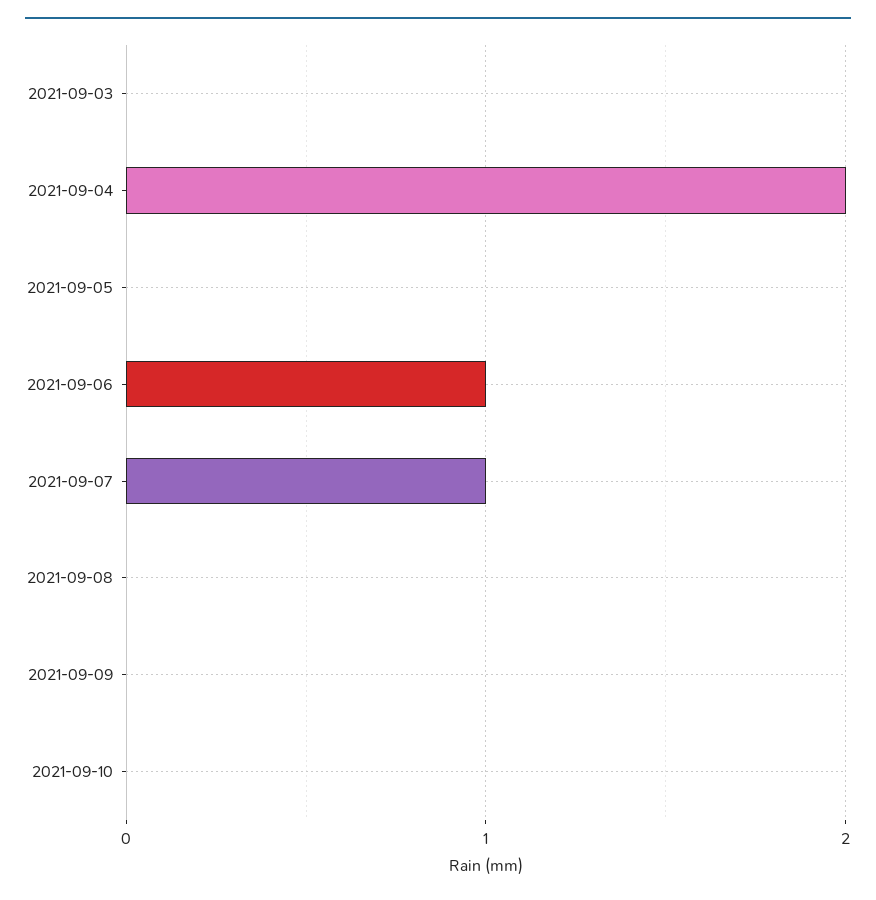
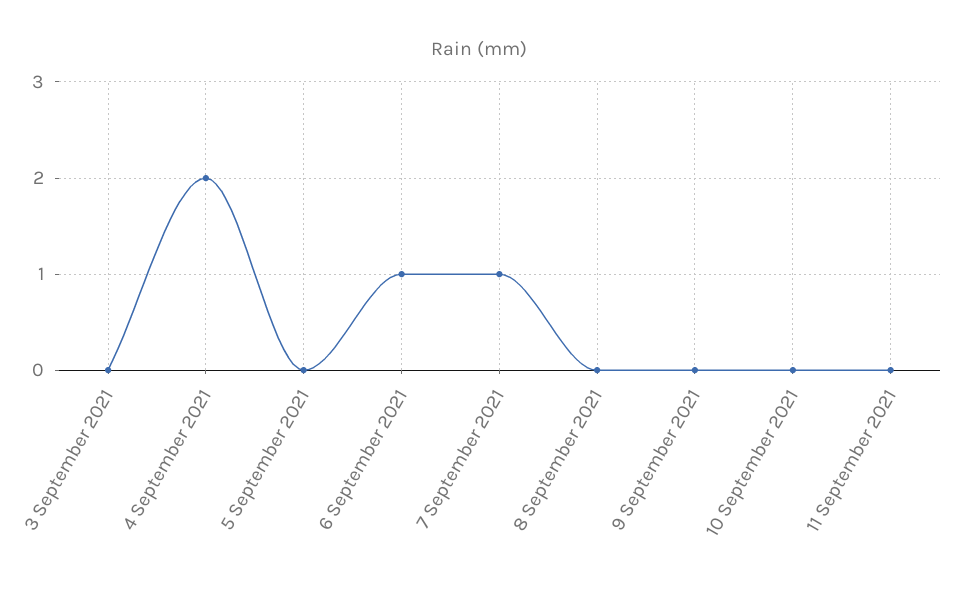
11 September 2021: none -> 0

